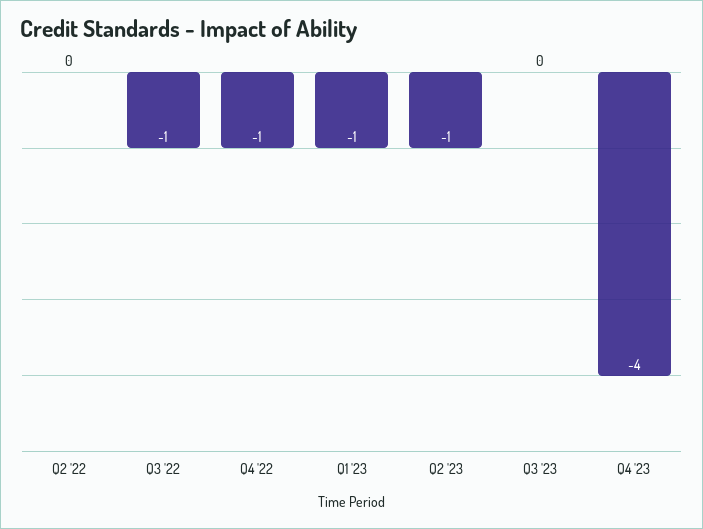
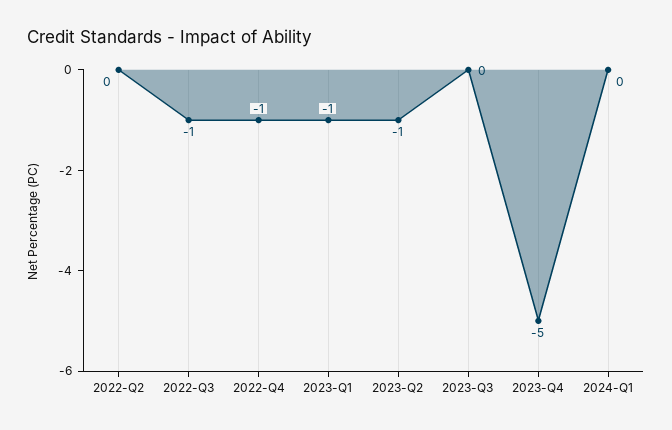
Q4 '23: -4 -> -5
2024-Q1: none -> 0

